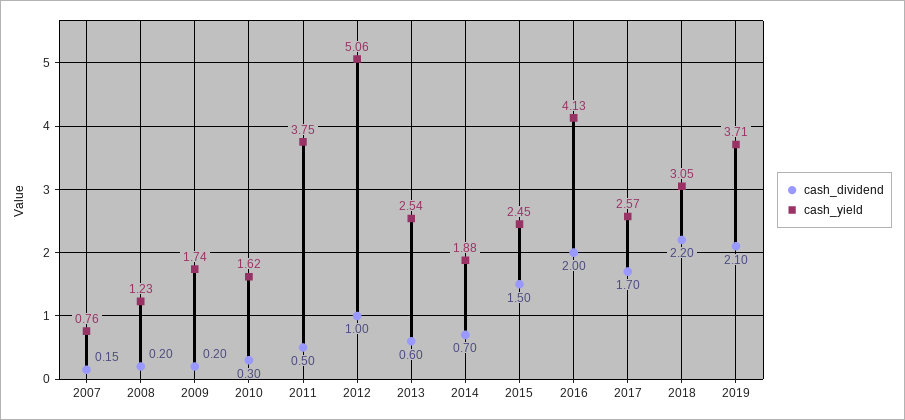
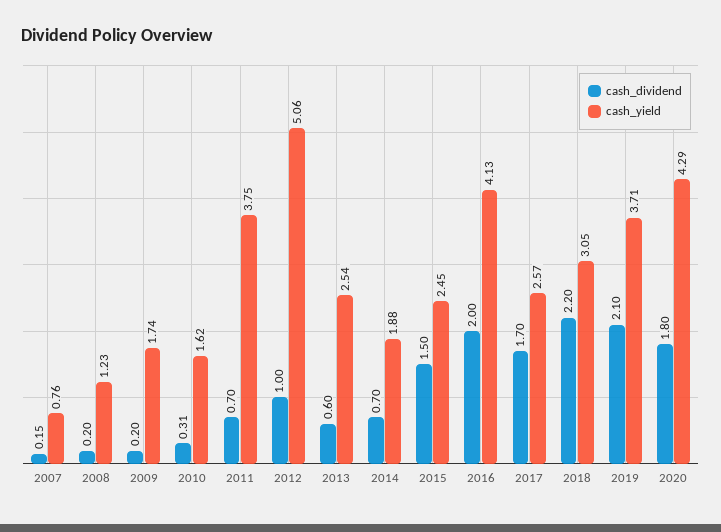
cash_dividend, 2010: 0.3 -> 0.31
cash_dividend, 2011: 0.5 -> 0.7
cash_dividend, 2020: none -> 1.8
cash_yield, 2020: none -> 4.29

